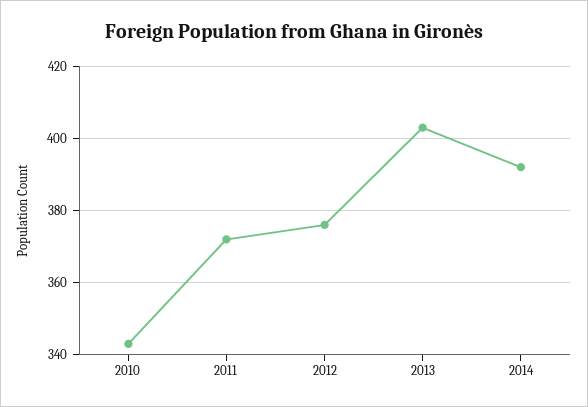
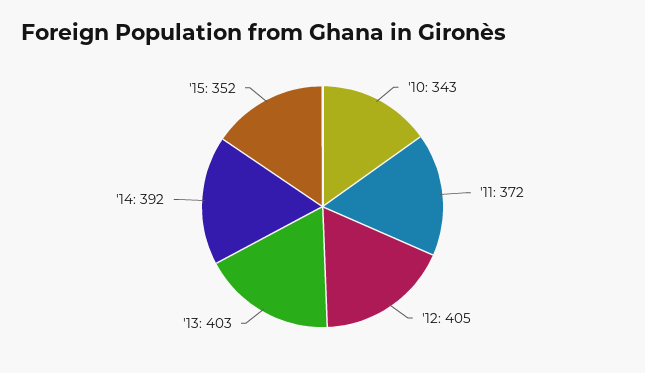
2012: 375 -> 405
'15: none -> 352

